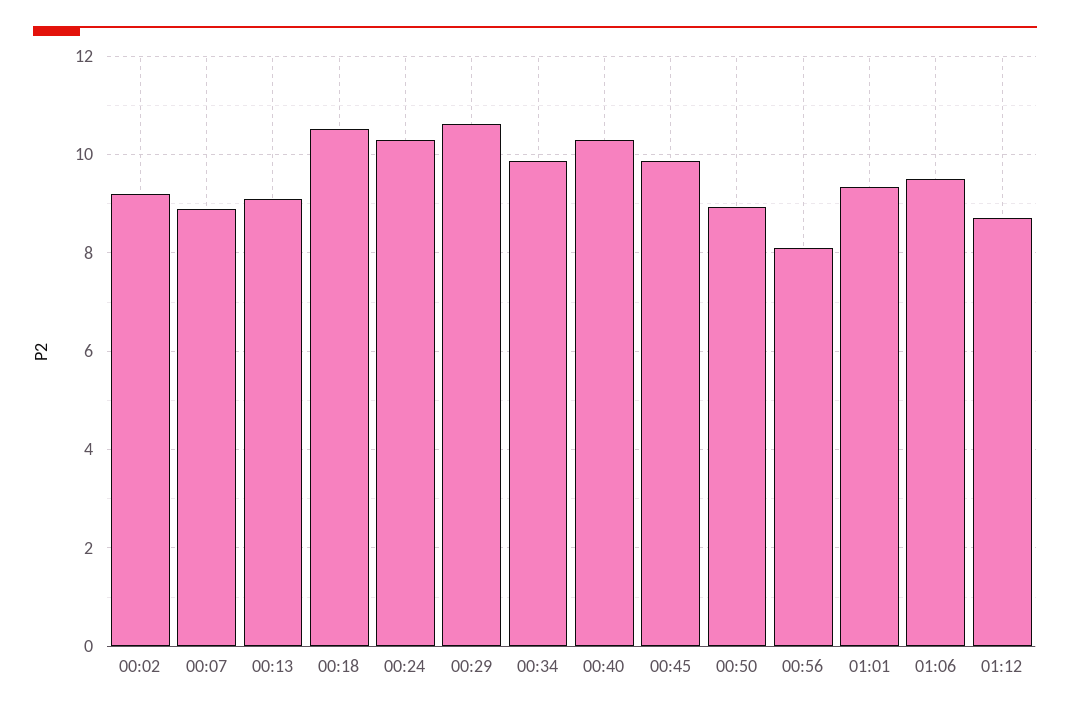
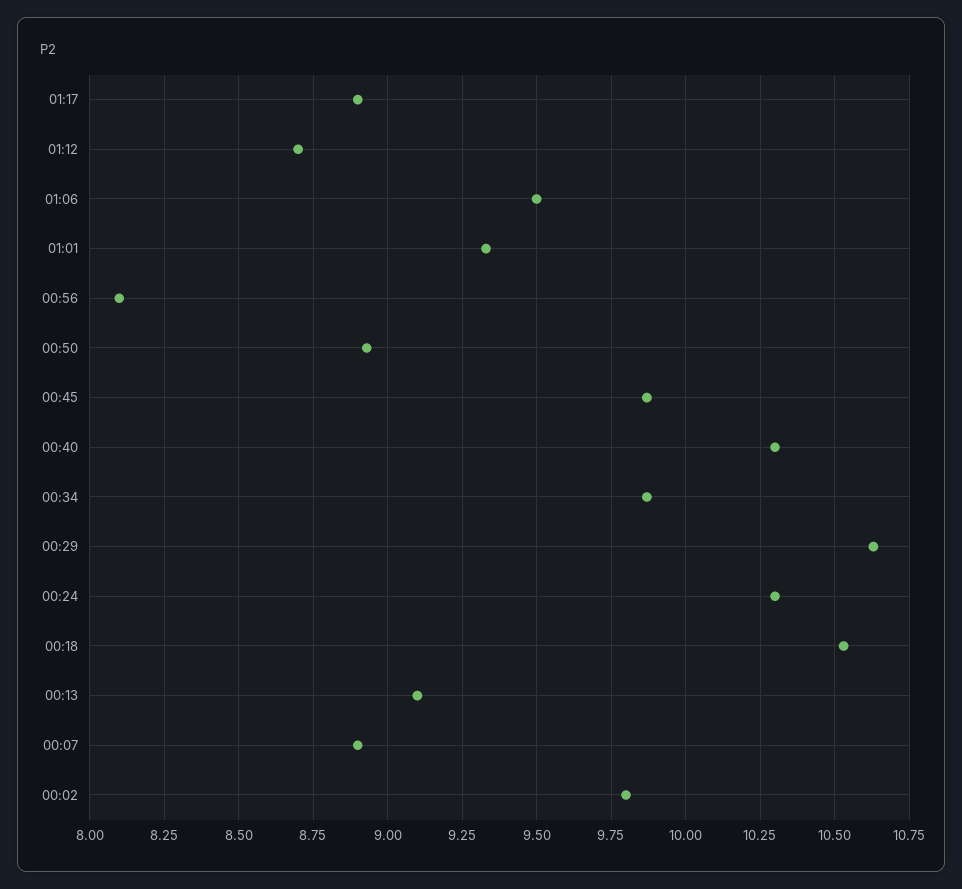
00:02: 9.2 -> 9.8
01:17: none -> 8.9

